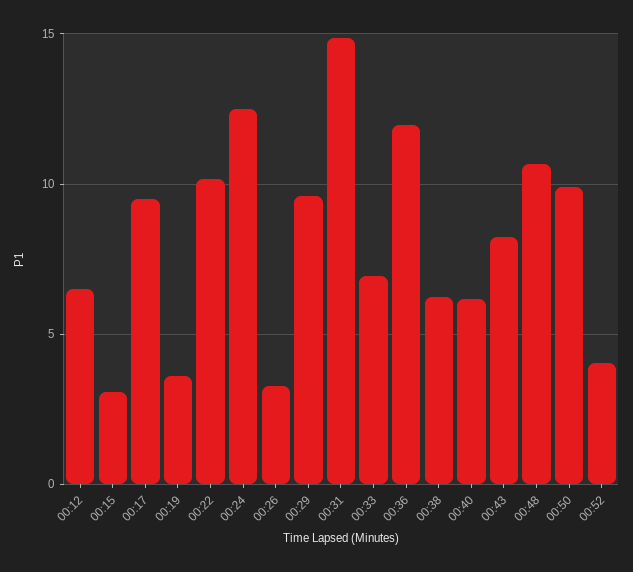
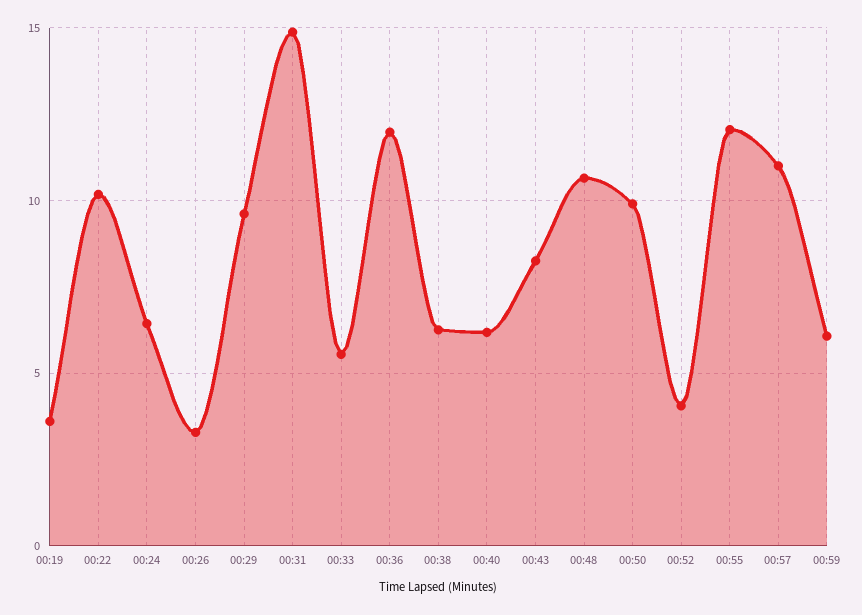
00:12: 6.5 -> none
00:15: 3 -> none
00:17: 9.5 -> none
00:24: 12.5 -> 6.5
00:33: 7 -> 5.5
00:55: none -> 12
00:57: none -> 11
00:59: none -> 6

